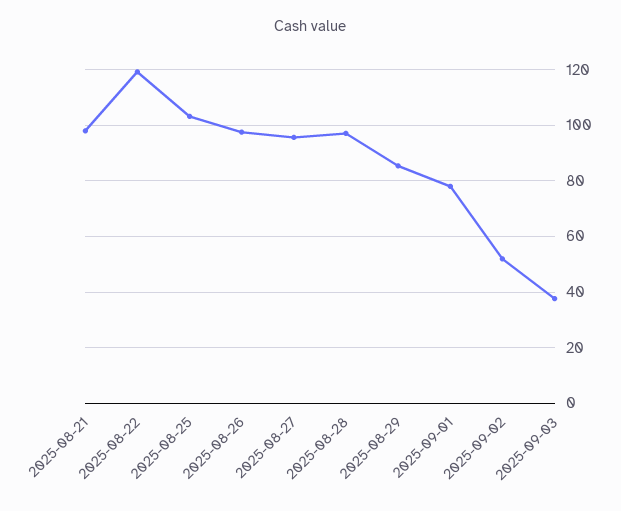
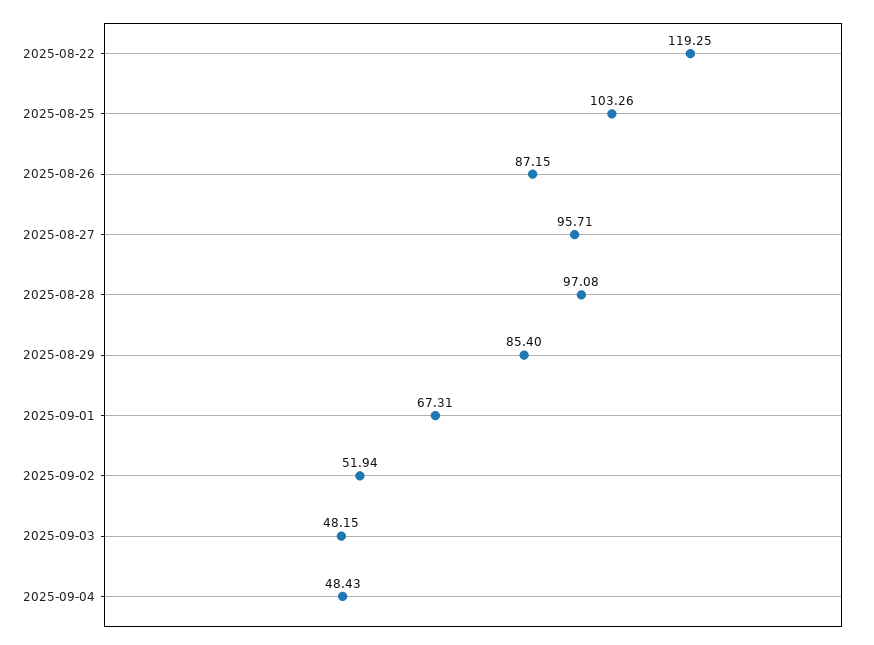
2025-08-21: 97.5 -> none
2025-08-26: 97.5 -> 87.15
2025-09-01: 77.5 -> 67.31
2025-09-03: 37.5 -> 48.15
2025-09-04: none -> 48.43

